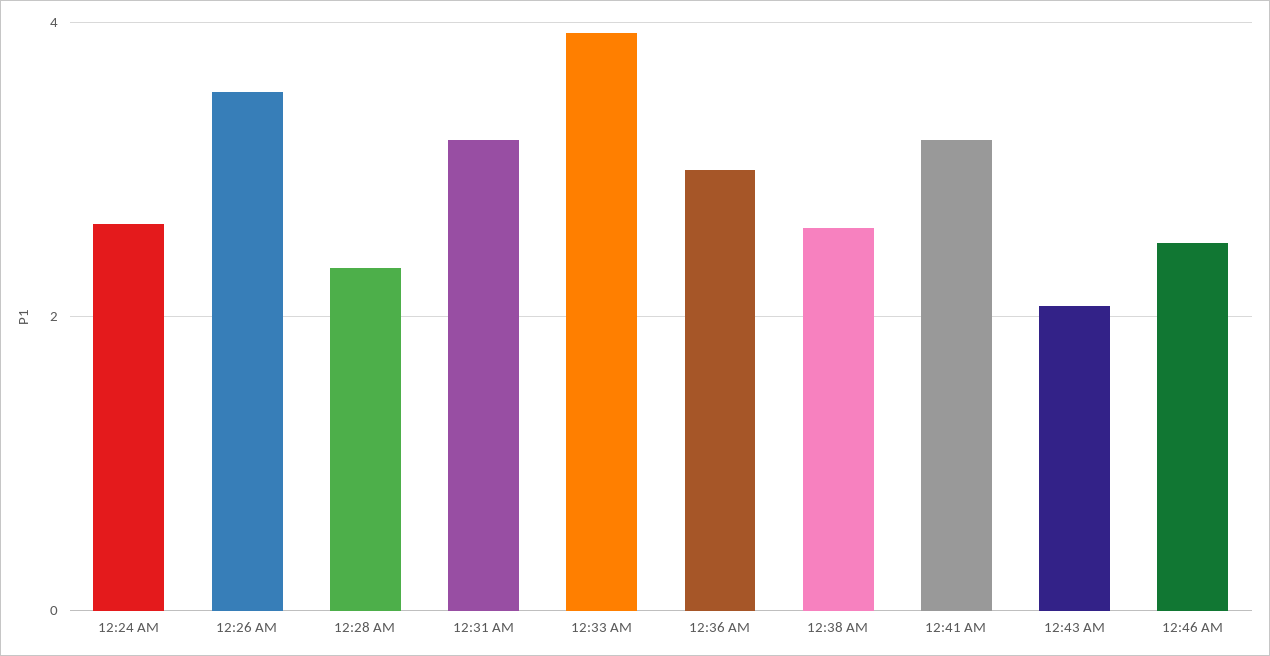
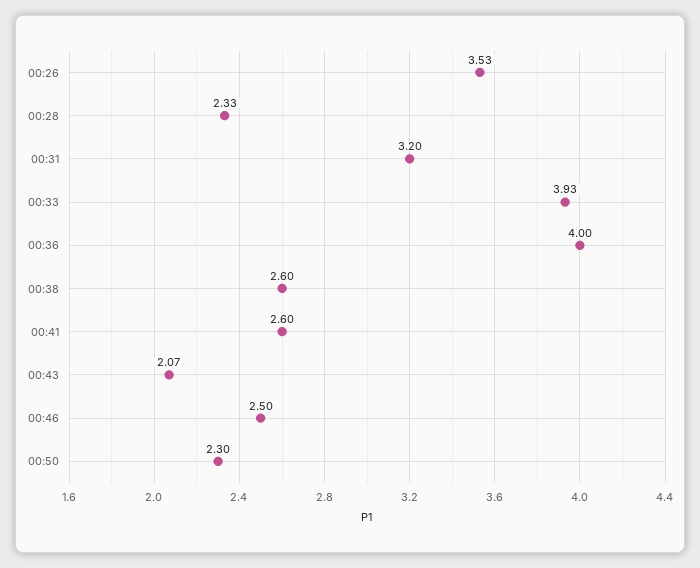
12:24 AM: 2.6 -> none
12:36 AM: 3 -> 4
12:41 AM: 3.2 -> 2.6
00:50: none -> 2.3

